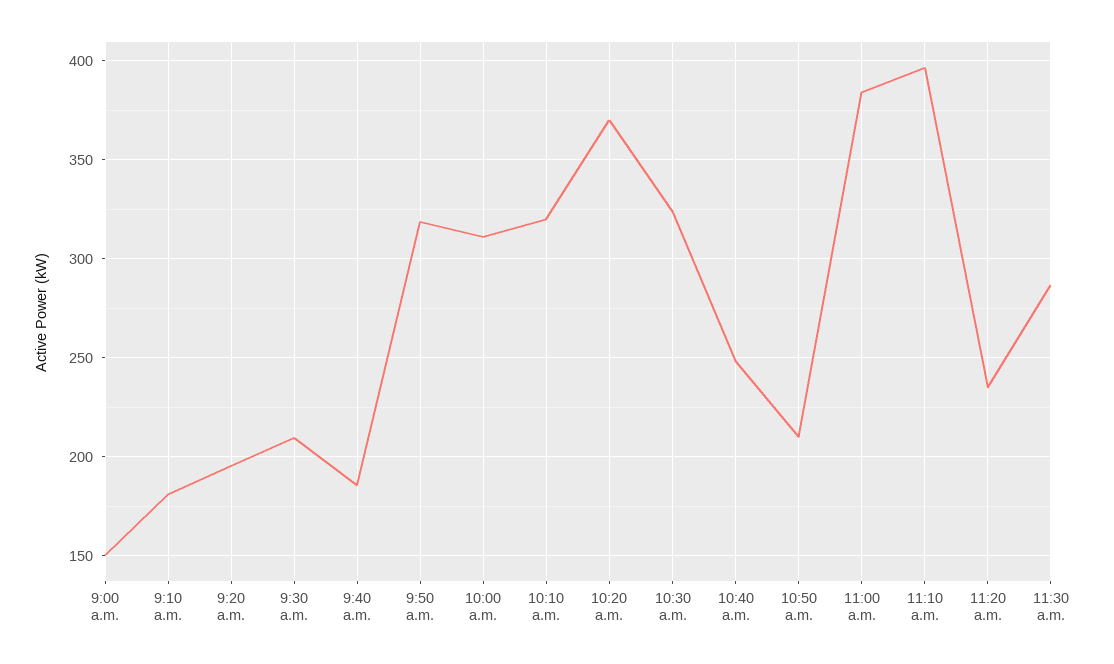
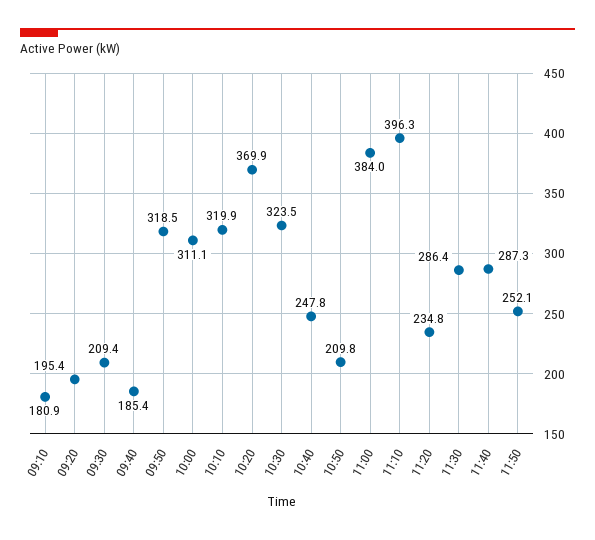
9:00 a.m.: 150 -> none
11:40: none -> 287.3
11:50: none -> 252.1

